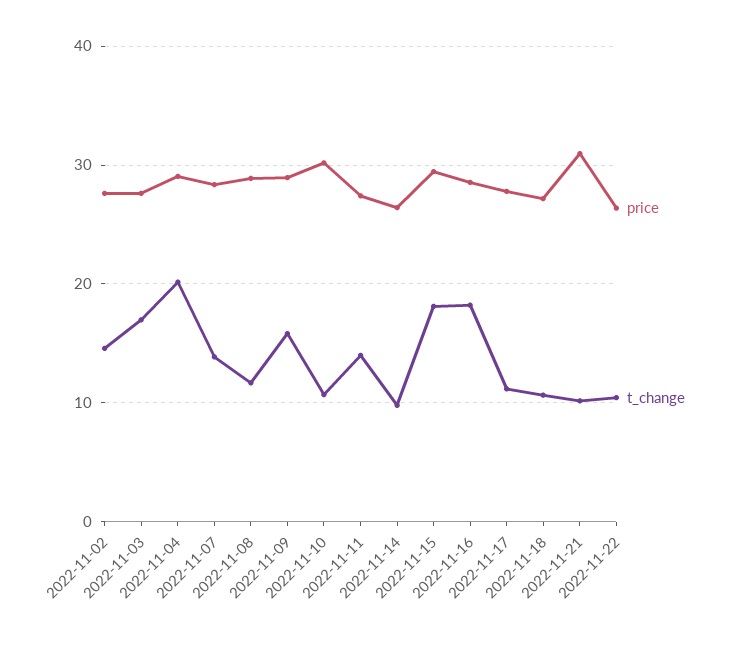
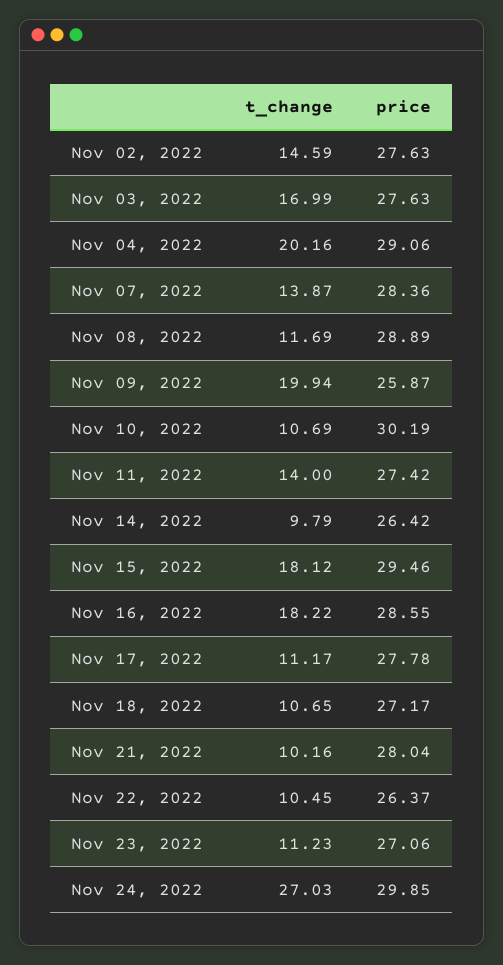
price, 2022-11-09: 29 -> 25.87
t_change, 2022-11-09: 16 -> 19.94
price, 2022-11-21: 31 -> 28.04
t_change, Nov 23, 2022: none -> 11.23
price, Nov 23, 2022: none -> 27.06
t_change, Nov 24, 2022: none -> 27.03
price, Nov 24, 2022: none -> 29.85

